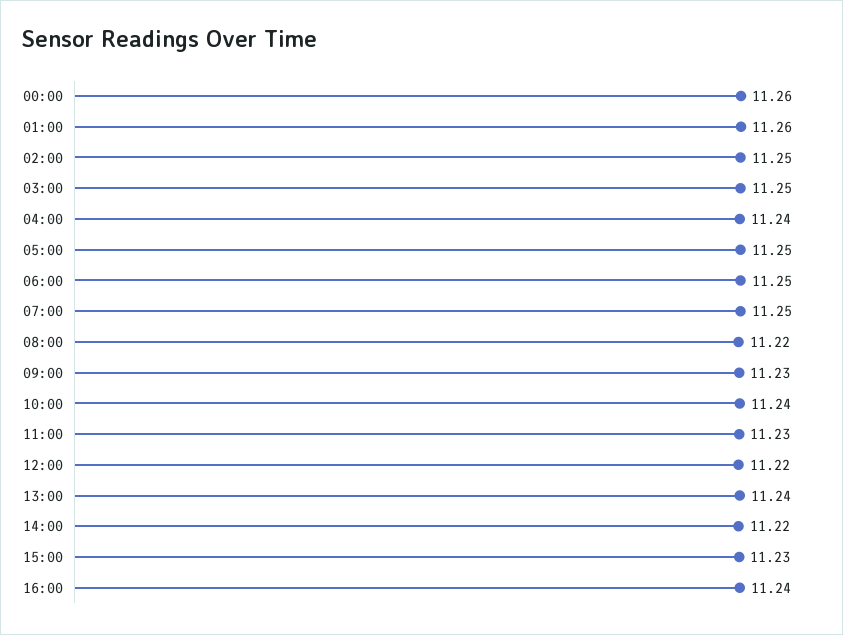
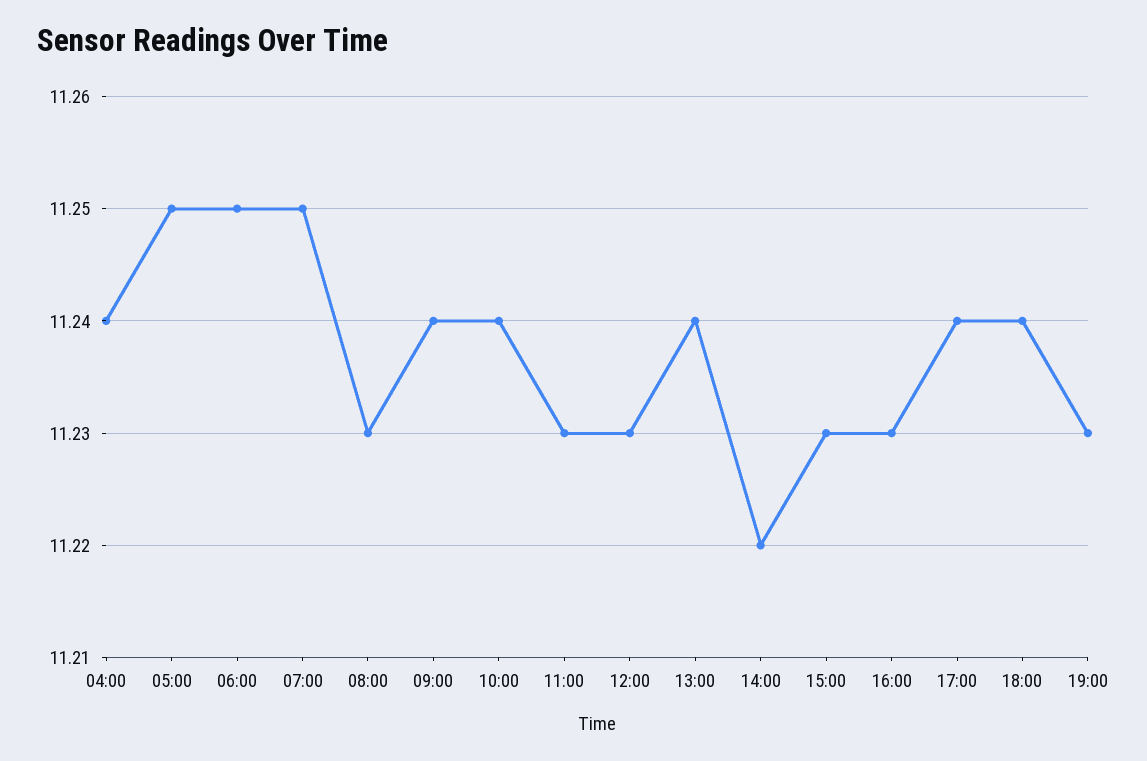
00:00: 11.26 -> none
01:00: 11.26 -> none
02:00: 11.25 -> none
03:00: 11.25 -> none
08:00: 11.22 -> 11.23
09:00: 11.23 -> 11.24
12:00: 11.22 -> 11.23
16:00: 11.24 -> 11.23
17:00: none -> 11.24
18:00: none -> 11.24
19:00: none -> 11.23

